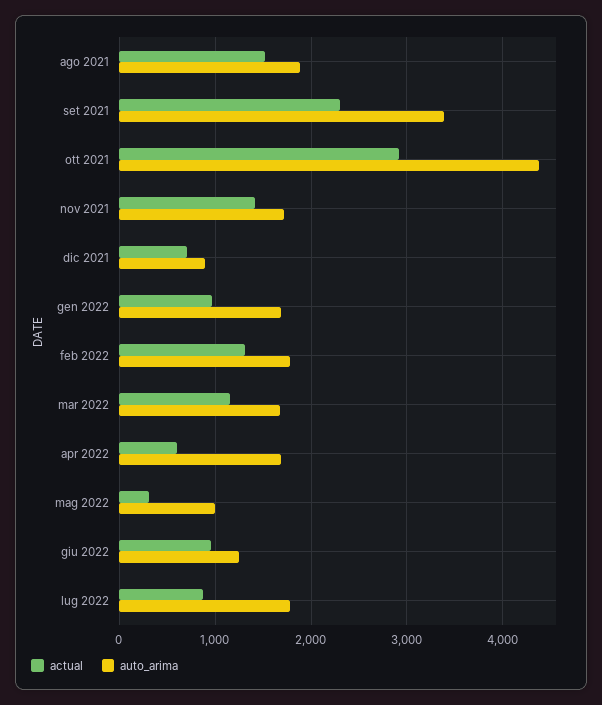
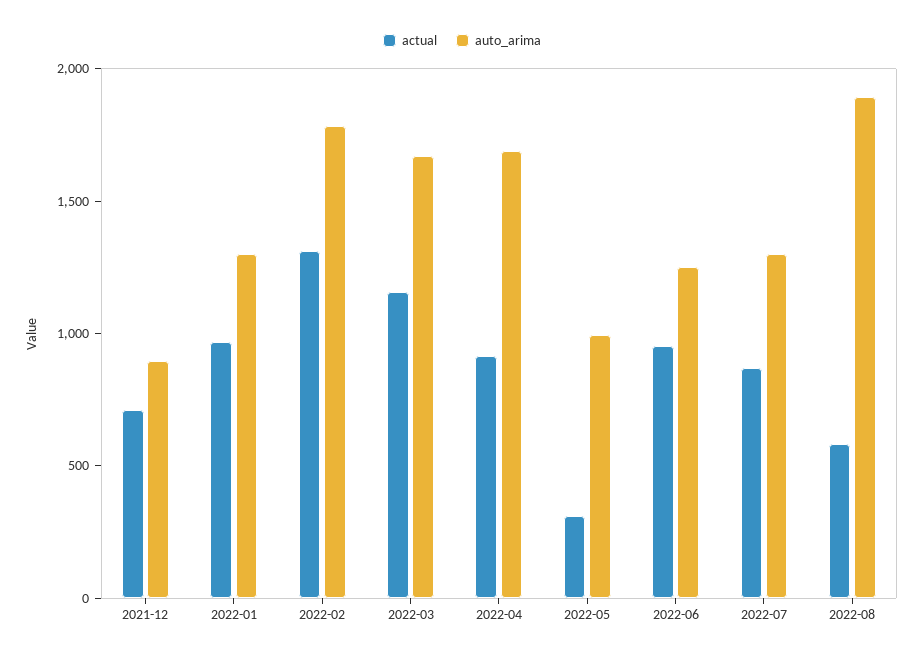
actual, ago 2021: 1500 -> none
auto_arima, ago 2021: 1900 -> none
actual, set 2021: 2300 -> none
auto_arima, set 2021: 3400 -> none
actual, ott 2021: 2900 -> none
auto_arima, ott 2021: 4400 -> none
actual, nov 2021: 1400 -> none
auto_arima, nov 2021: 1700 -> none
auto_arima, gen 2022: 1700 -> 1300
actual, apr 2022: 600 -> 900
auto_arima, lug 2022: 1800 -> 1300
actual, 2022-08: none -> 600
auto_arima, 2022-08: none -> 1900

